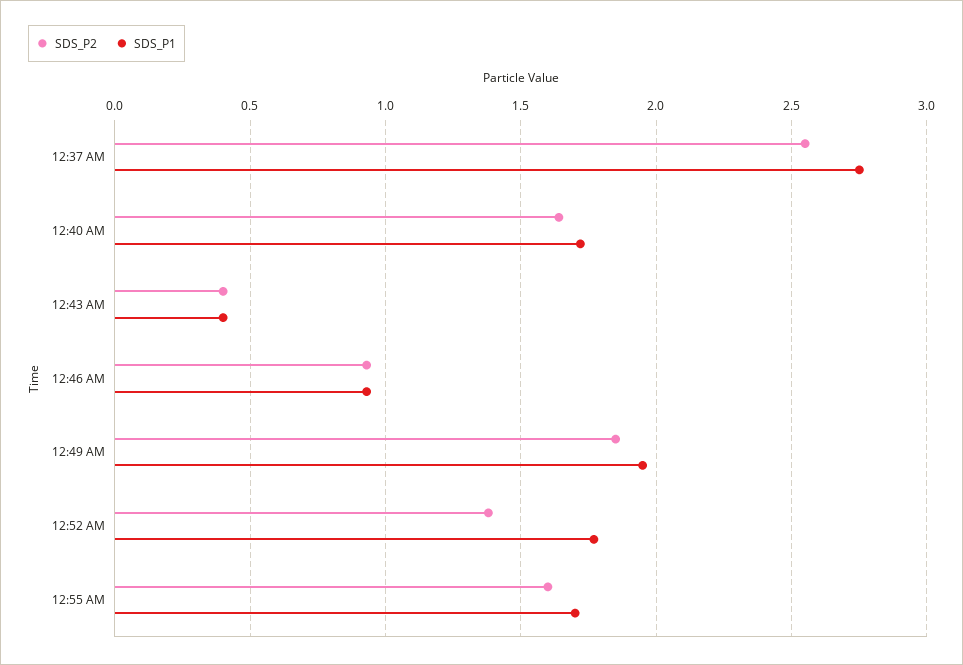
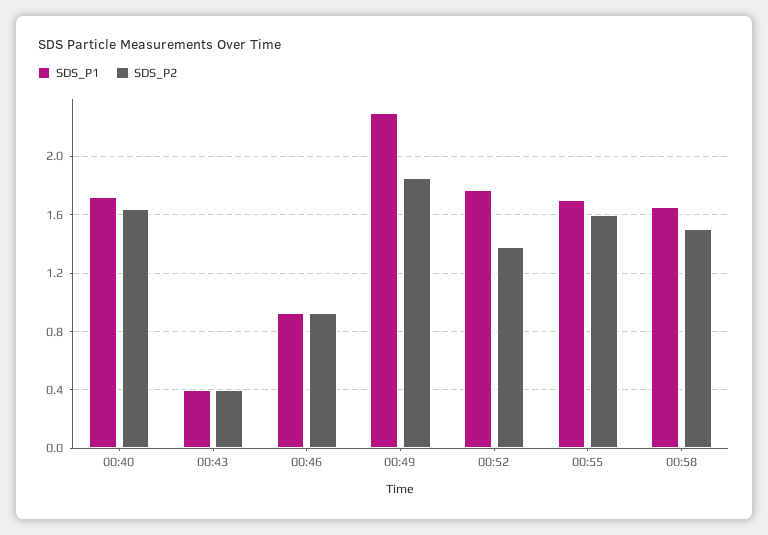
SDS_P2, 12:37 AM: 2.55 -> none
SDS_P1, 12:37 AM: 2.75 -> none
SDS_P1, 12:49 AM: 1.95 -> 2.3
SDS_P1, 00:58: none -> 1.65
SDS_P2, 00:58: none -> 1.5

